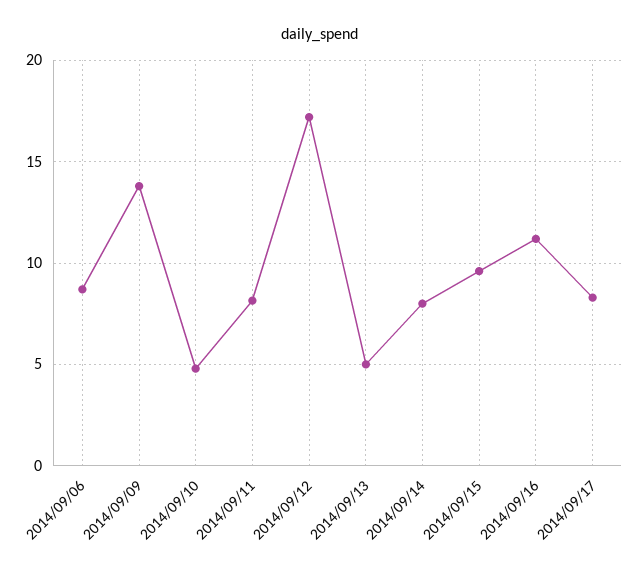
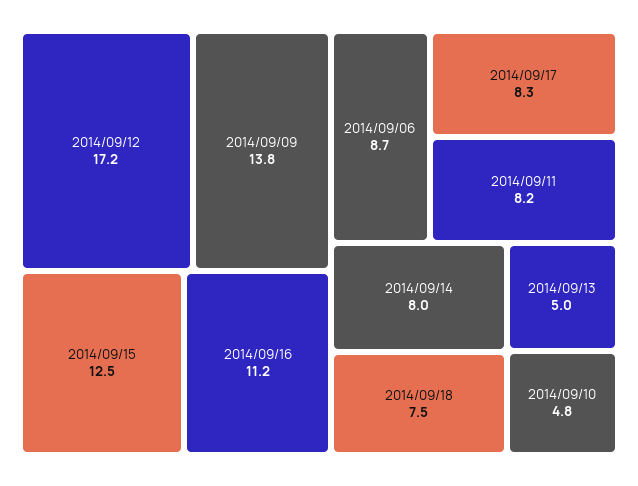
2014/09/15: 9.5 -> 12.5
2014/09/18: none -> 7.5

